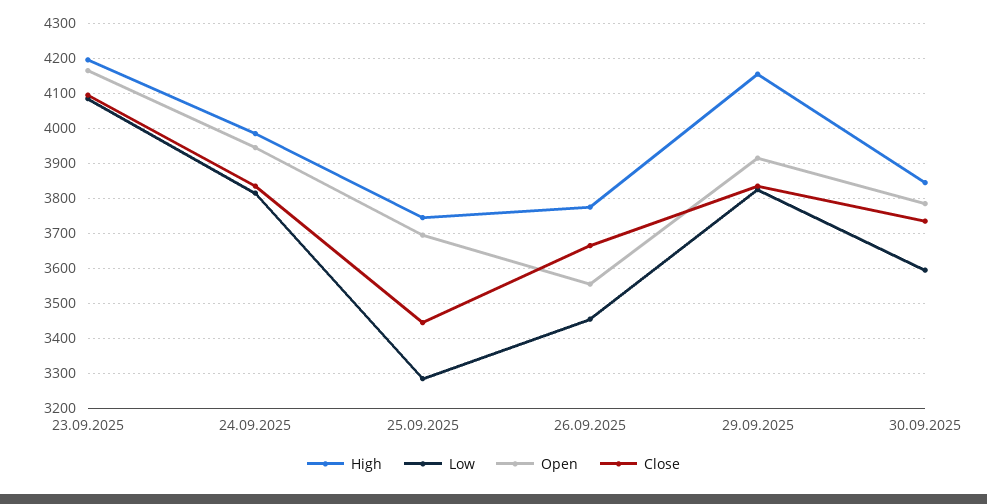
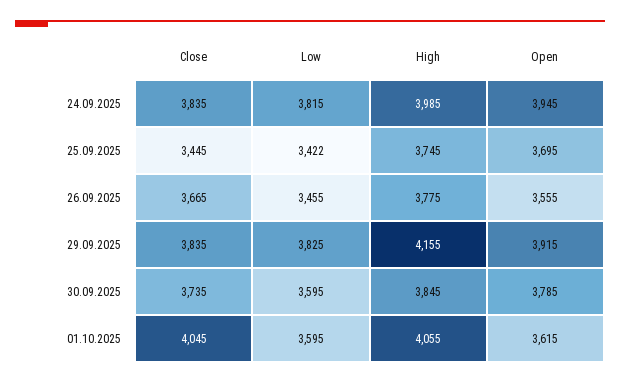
High, 23.09.2025: 4200 -> none
Low, 23.09.2025: 4080 -> none
Open, 23.09.2025: 4160 -> none
Close, 23.09.2025: 4100 -> none
Low, 25.09.2025: 3280 -> 3422
Close, 01.10.2025: none -> 4045
Low, 01.10.2025: none -> 3595
High, 01.10.2025: none -> 4055
Open, 01.10.2025: none -> 3615

